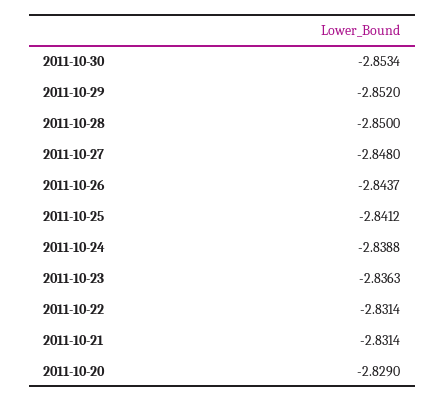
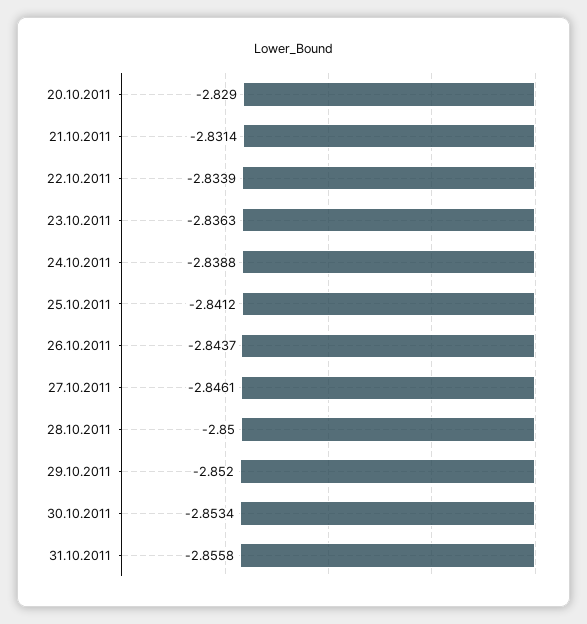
2011-10-27: -2.848 -> -2.8461
2011-10-22: -2.8314 -> -2.8339
31.10.2011: none -> -2.8558

